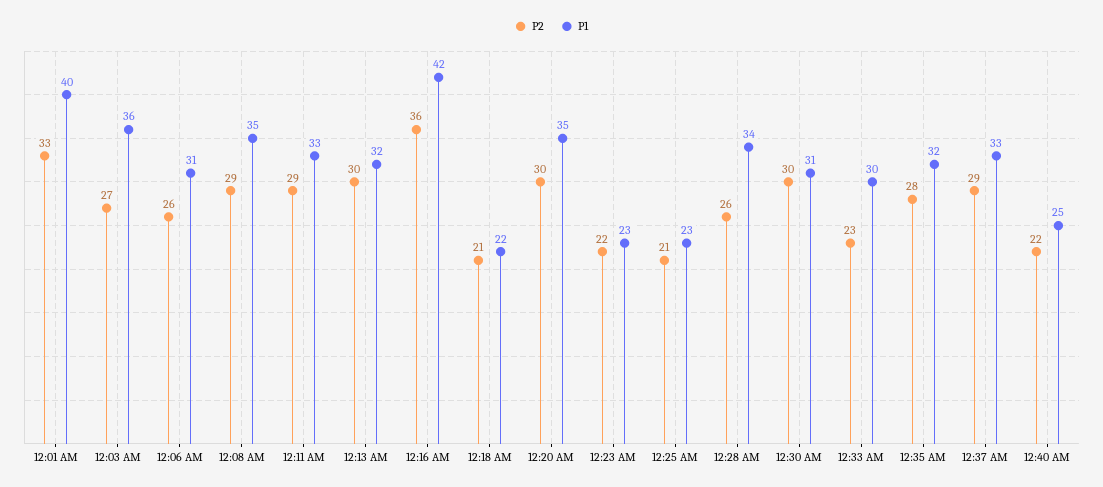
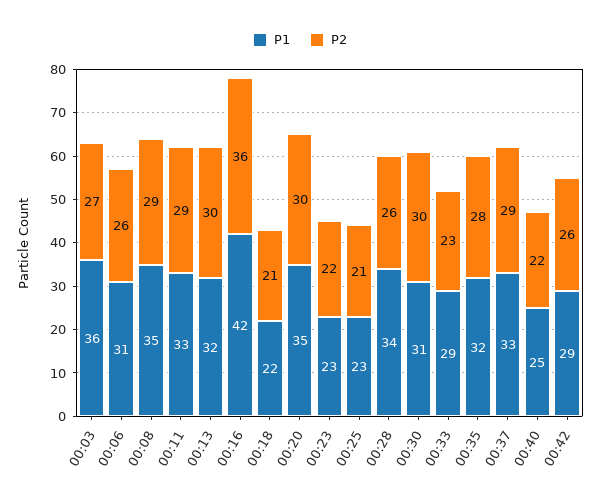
P2, 12:01 AM: 33 -> none
P1, 12:01 AM: 40 -> none
P1, 12:33 AM: 30 -> 29
P1, 00:42: none -> 29
P2, 00:42: none -> 26

